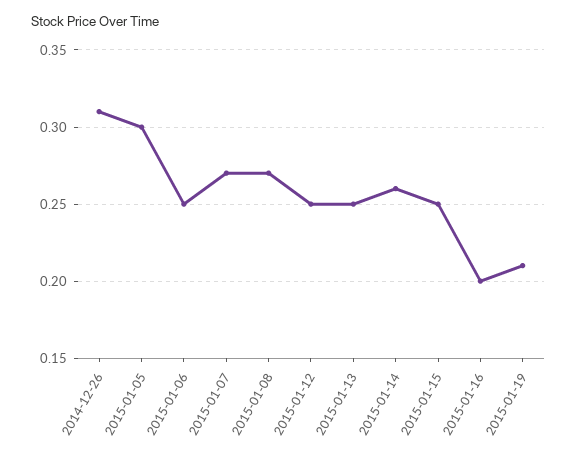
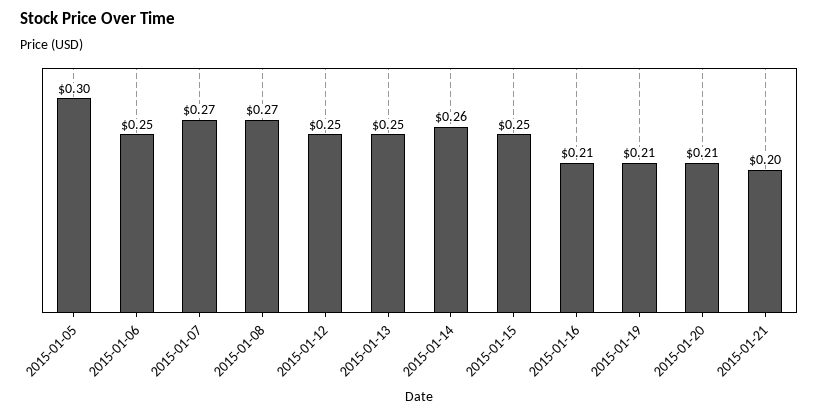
2014-12-26: 0.31 -> none
2015-01-16: 0.2 -> 0.21
2015-01-20: none -> 0.21
2015-01-21: none -> 0.2

